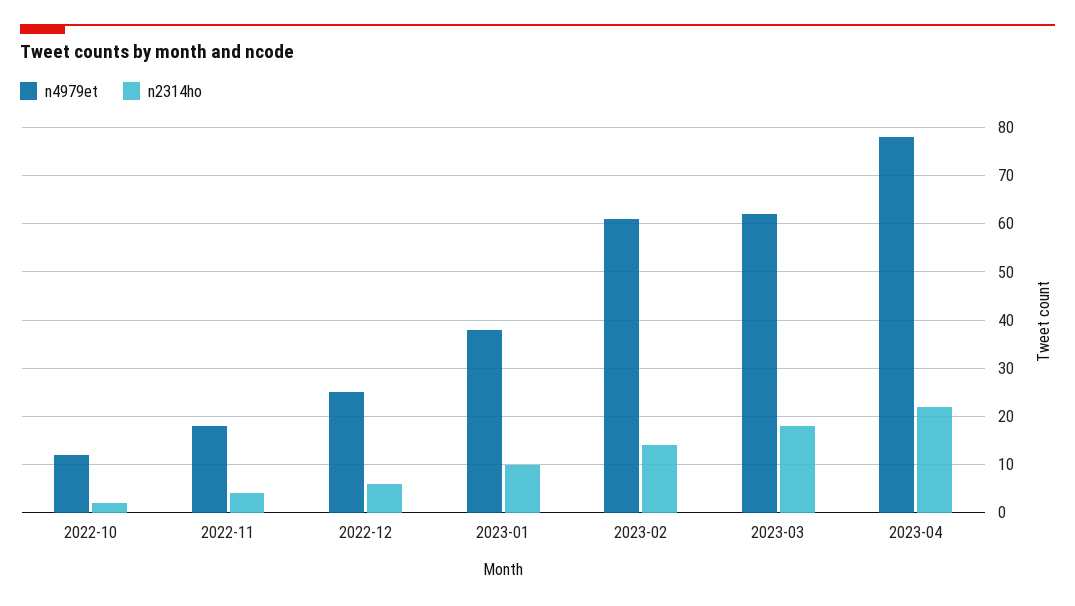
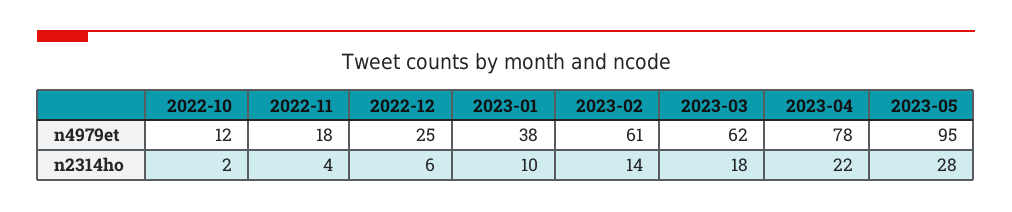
n4979et, 2023-05: none -> 95
n2314ho, 2023-05: none -> 28

